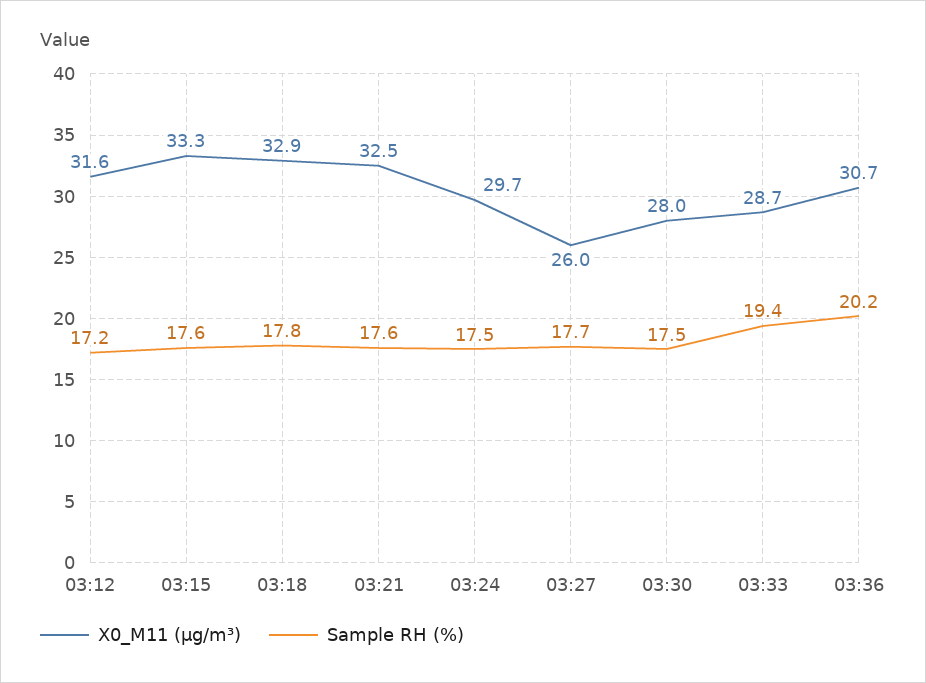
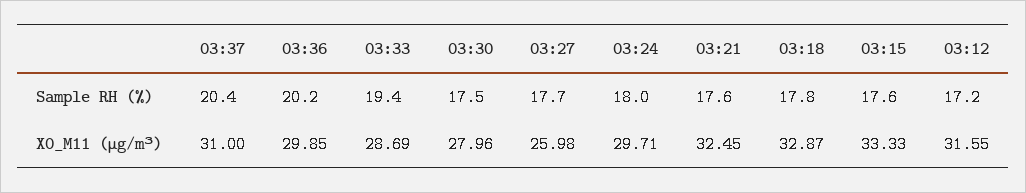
Sample RH (%), 03:24: 17.5 -> 18
X0_M11 (μg/m³), 03:36: 30.7 -> 29.85
Sample RH (%), 03:37: none -> 20.4
X0_M11 (μg/m³), 03:37: none -> 31

